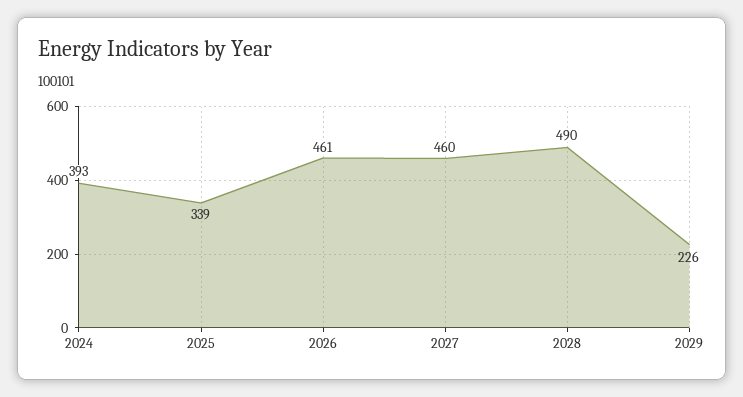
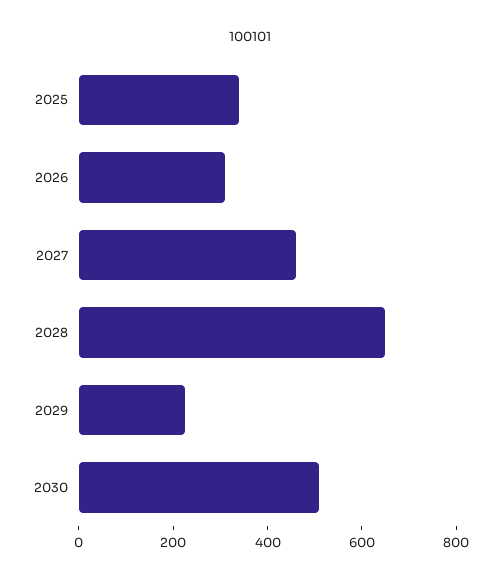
2024: 393 -> none
2026: 461 -> 300
2028: 490 -> 650
2030: none -> 500

